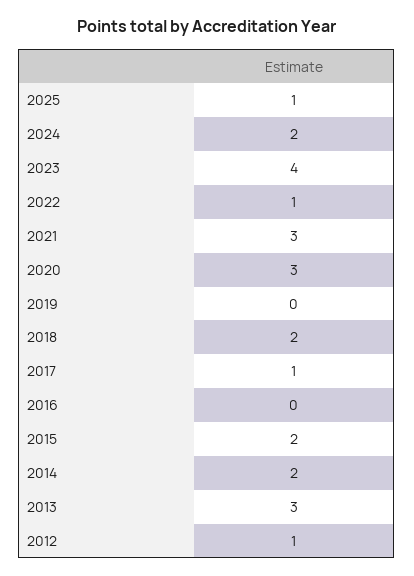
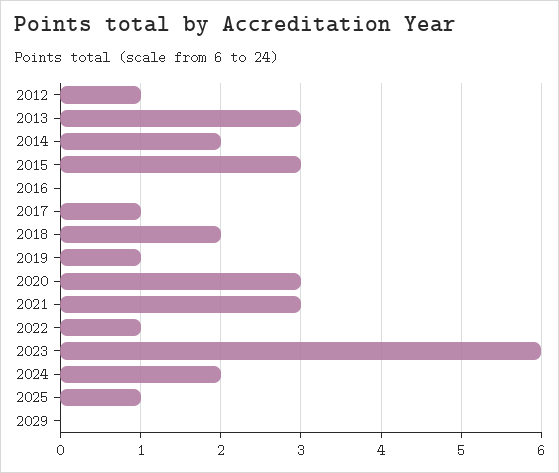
2023: 4 -> 6
2019: 0 -> 1
2015: 2 -> 3
2029: none -> 0

